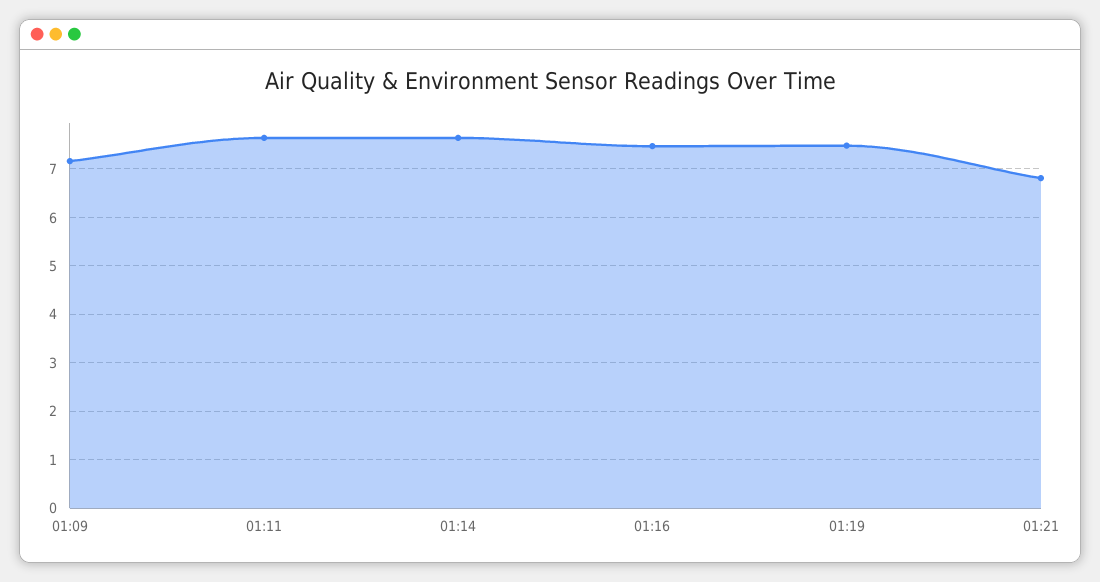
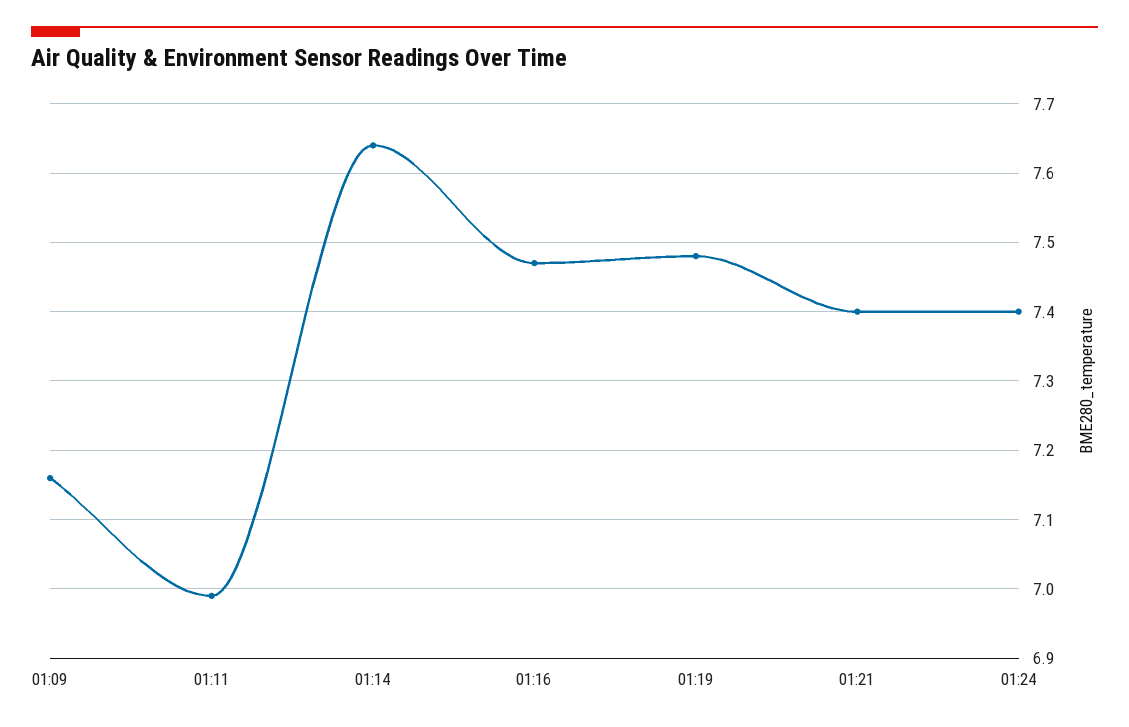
01:11: 7.6 -> 6.99
01:21: 6.8 -> 7.4
01:24: none -> 7.4

